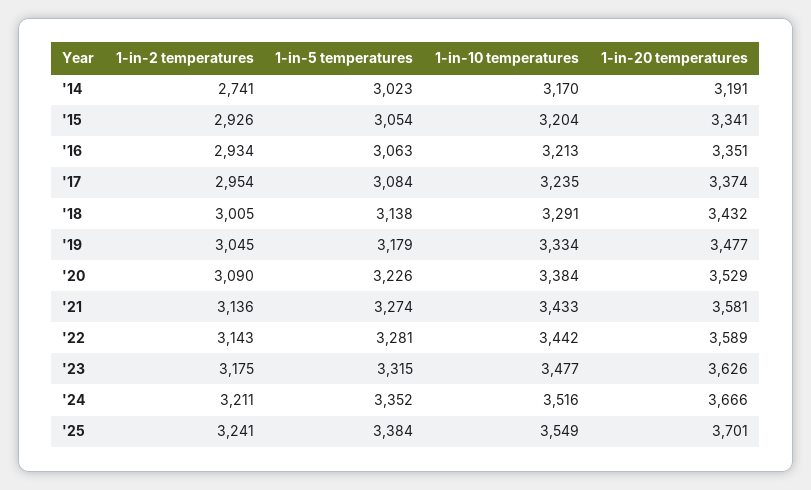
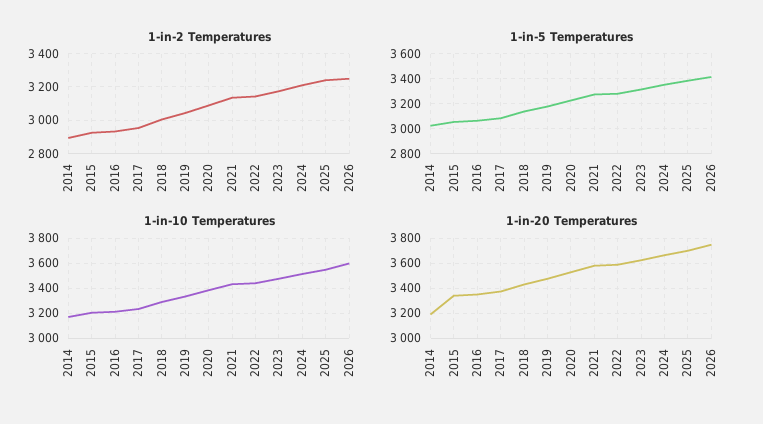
1-in-2 temperatures, '14: 2741 -> 2900
1-in-2 temperatures, 2026: none -> 3250
1-in-5 temperatures, 2026: none -> 3400
1-in-10 temperatures, 2026: none -> 3600
1-in-20 temperatures, 2026: none -> 3750

